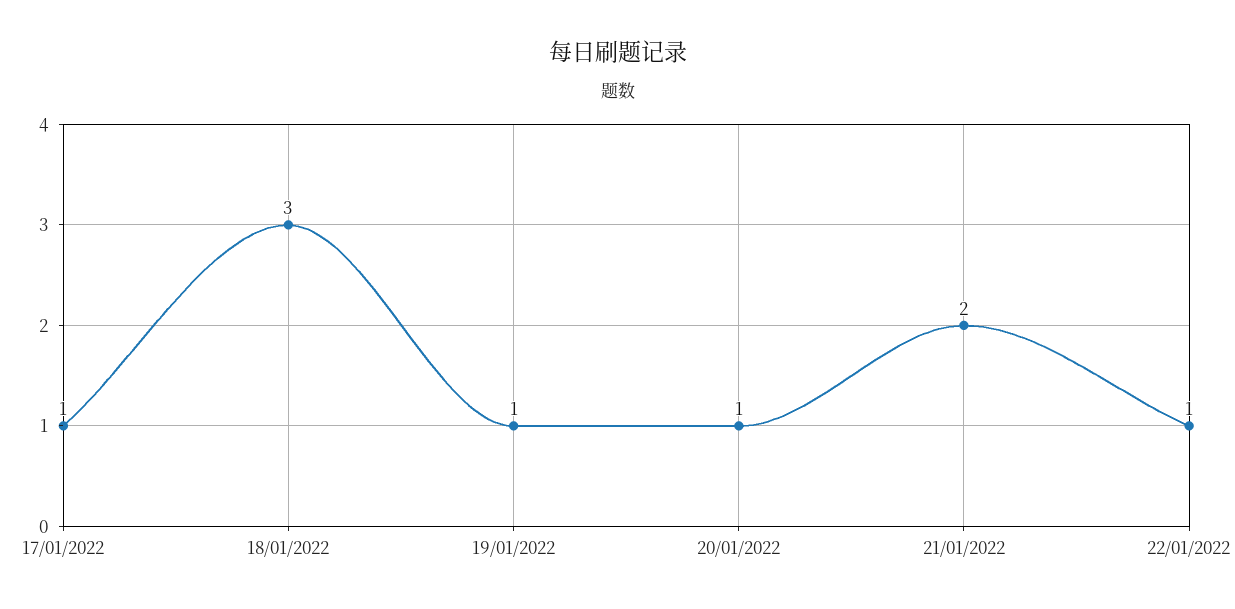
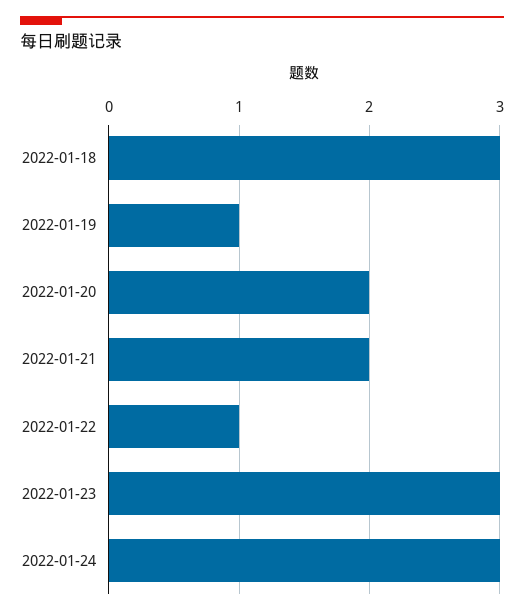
17/01/2022: 1 -> none
20/01/2022: 1 -> 2
2022-01-23: none -> 3
2022-01-24: none -> 3

